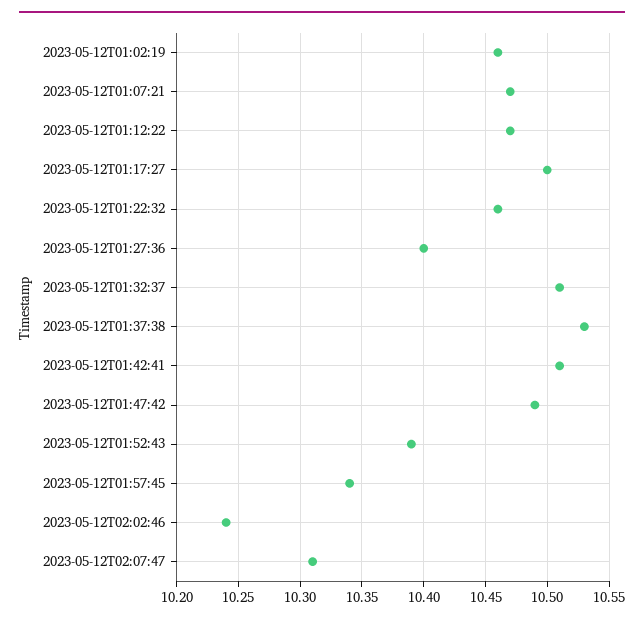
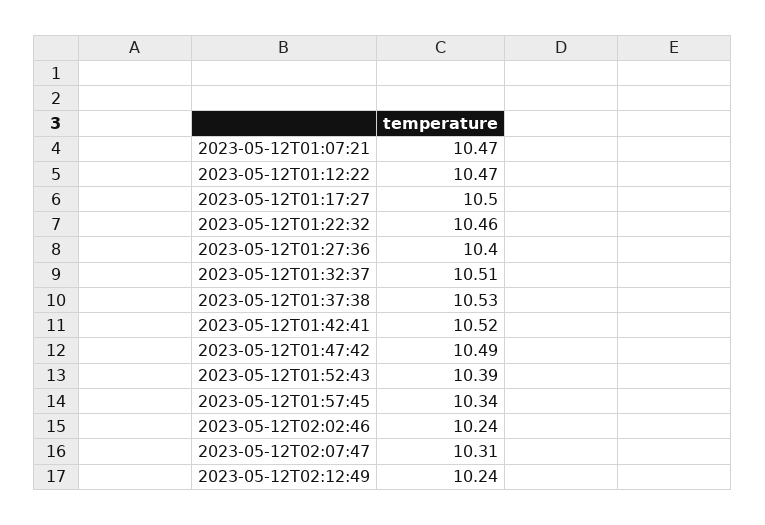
2023-05-12T01:02:19: 10.46 -> none
2023-05-12T01:42:41: 10.51 -> 10.52
2023-05-12T02:12:49: none -> 10.24

